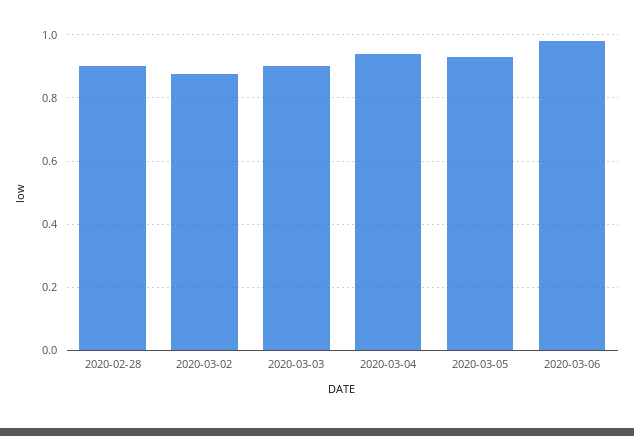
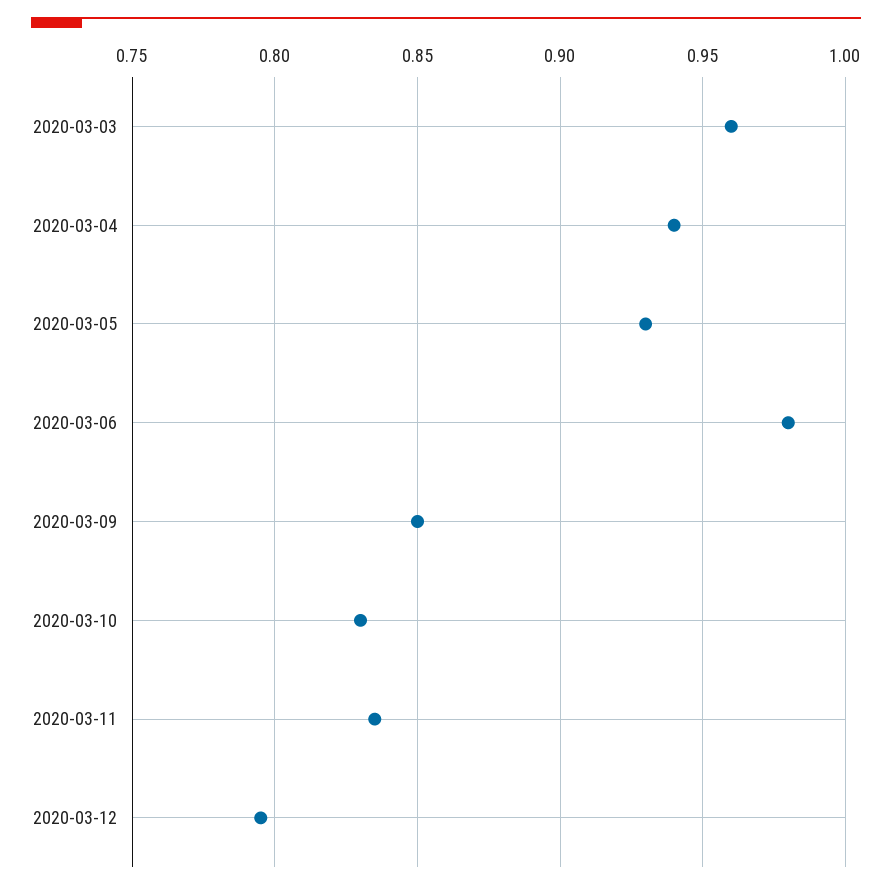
2020-02-28: 0.9 -> none
2020-03-02: 0.88 -> none
2020-03-03: 0.9 -> 0.96
2020-03-09: none -> 0.85
2020-03-10: none -> 0.83
2020-03-11: none -> 0.835
2020-03-12: none -> 0.795

